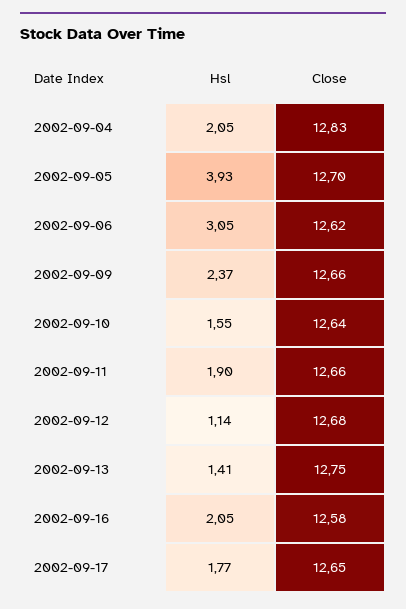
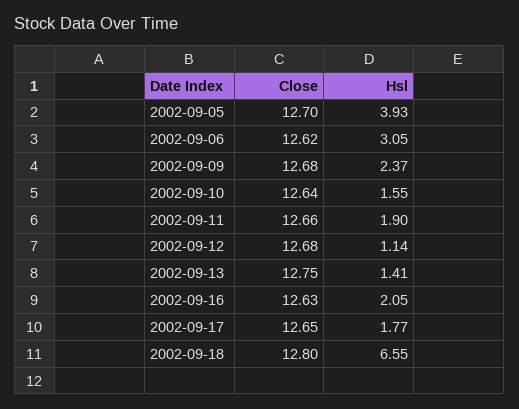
Hsl, 2002-09-04: 2.05 -> none
Close, 2002-09-04: 12.83 -> none
Close, 2002-09-09: 12.66 -> 12.68
Close, 2002-09-16: 12.58 -> 12.63
Close, 2002-09-18: none -> 12.8
Hsl, 2002-09-18: none -> 6.55

